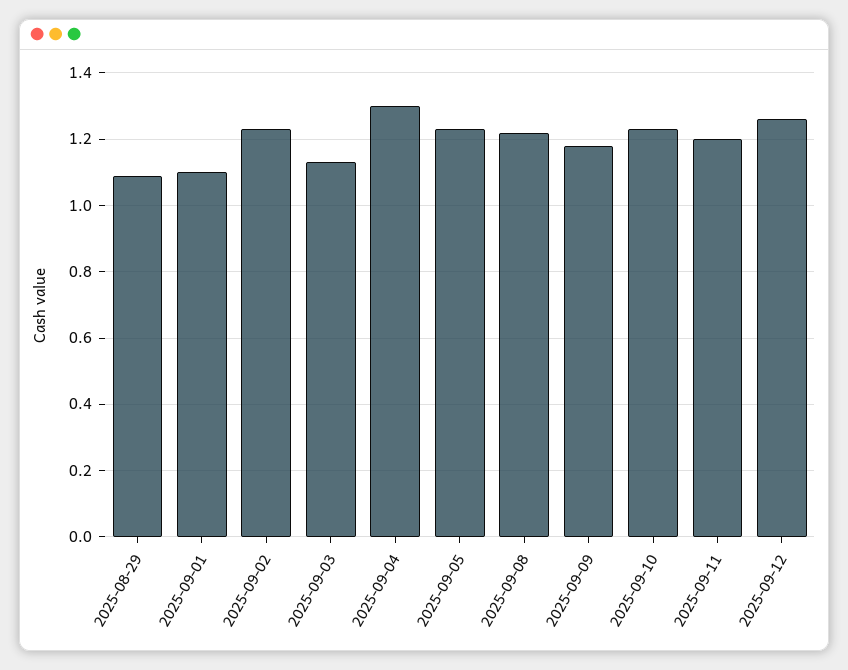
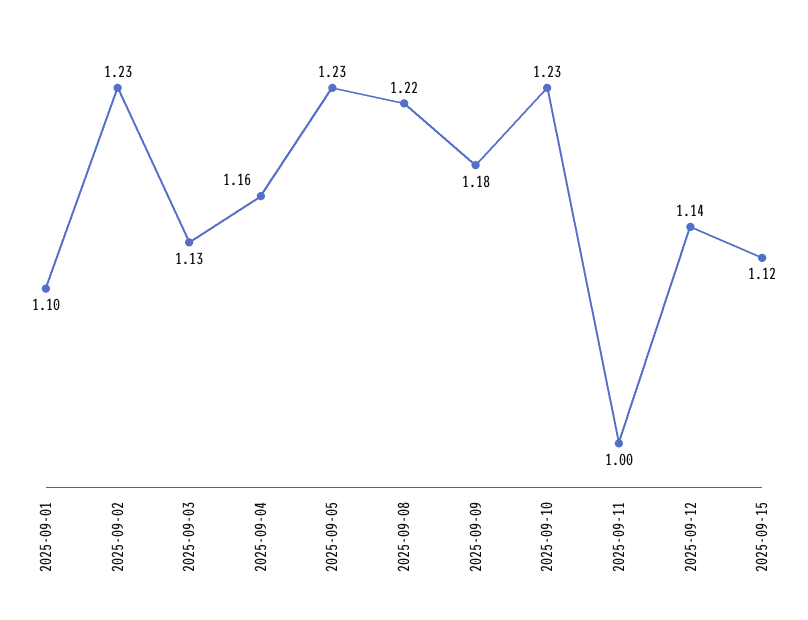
2025-08-29: 1.1 -> none
2025-09-04: 1.3 -> 1.16
2025-09-11: 1.2 -> 1
2025-09-12: 1.25 -> 1.14
2025-09-15: none -> 1.12

